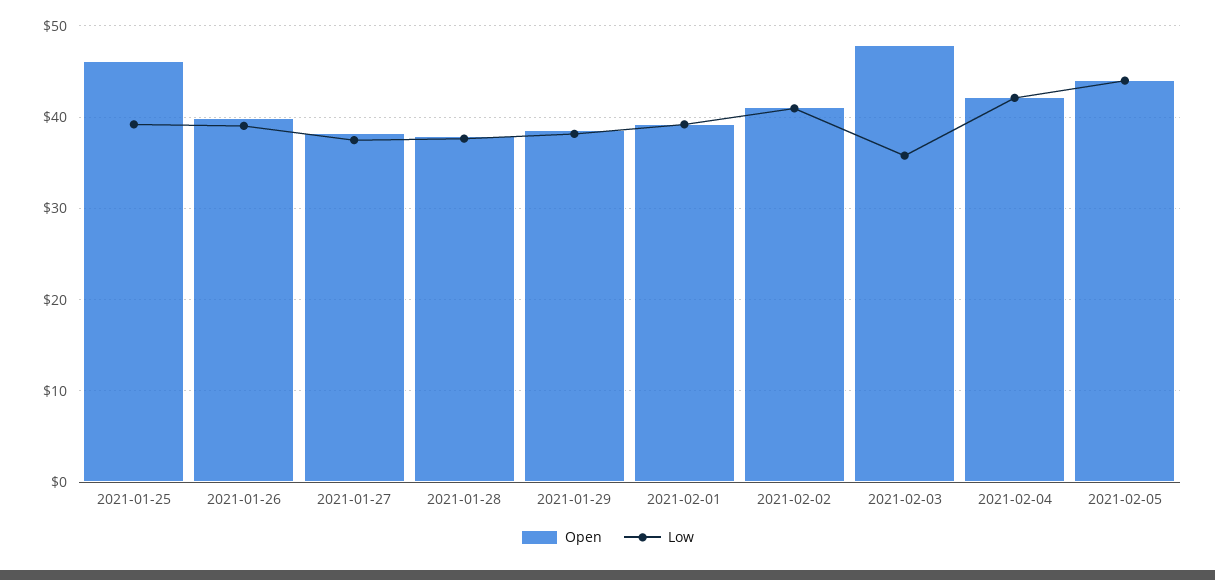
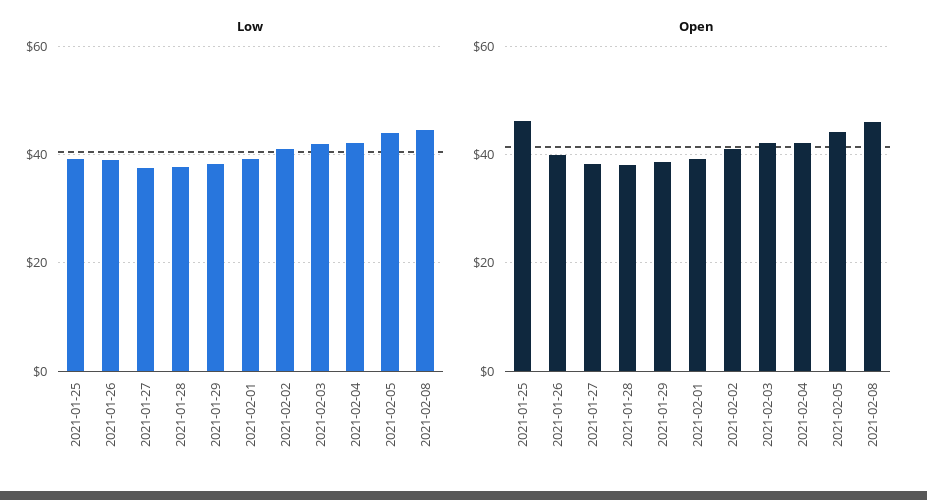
Open, 2021-02-03: 48 -> 42
Low, 2021-02-03: 36 -> 42
Low, 2021-02-08: none -> 44
Open, 2021-02-08: none -> 46

